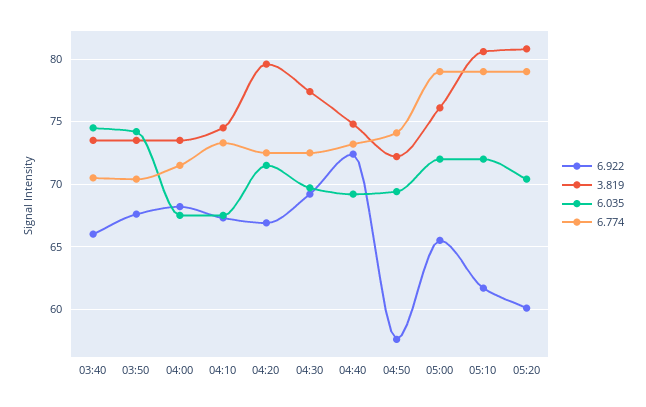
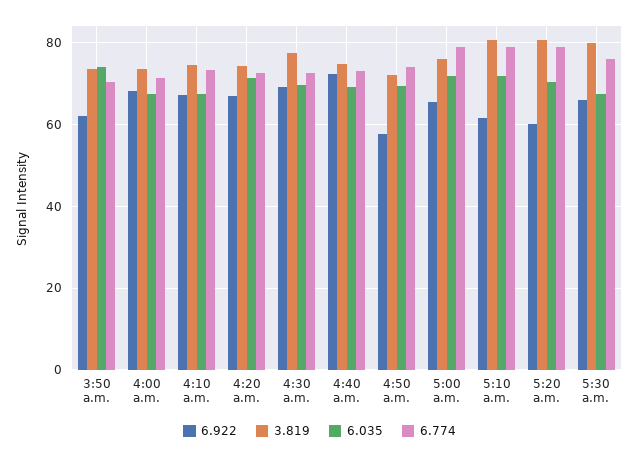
6.922, 03:40: 66 -> none
3.819, 03:40: 73.5 -> none
6.035, 03:40: 74.5 -> none
6.774, 03:40: 70.5 -> none
6.922, 03:50: 67.5 -> 62
3.819, 04:20: 79.5 -> 74
6.922, 5:30 a.m.: none -> 66
3.819, 5:30 a.m.: none -> 80
6.035, 5:30 a.m.: none -> 68
6.774, 5:30 a.m.: none -> 76

